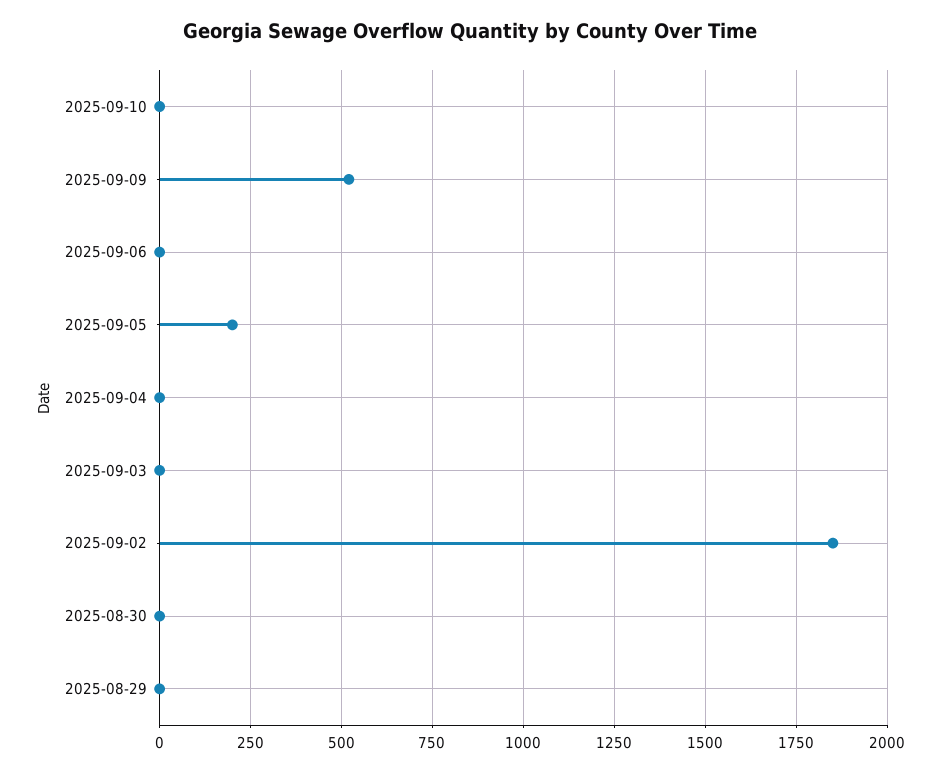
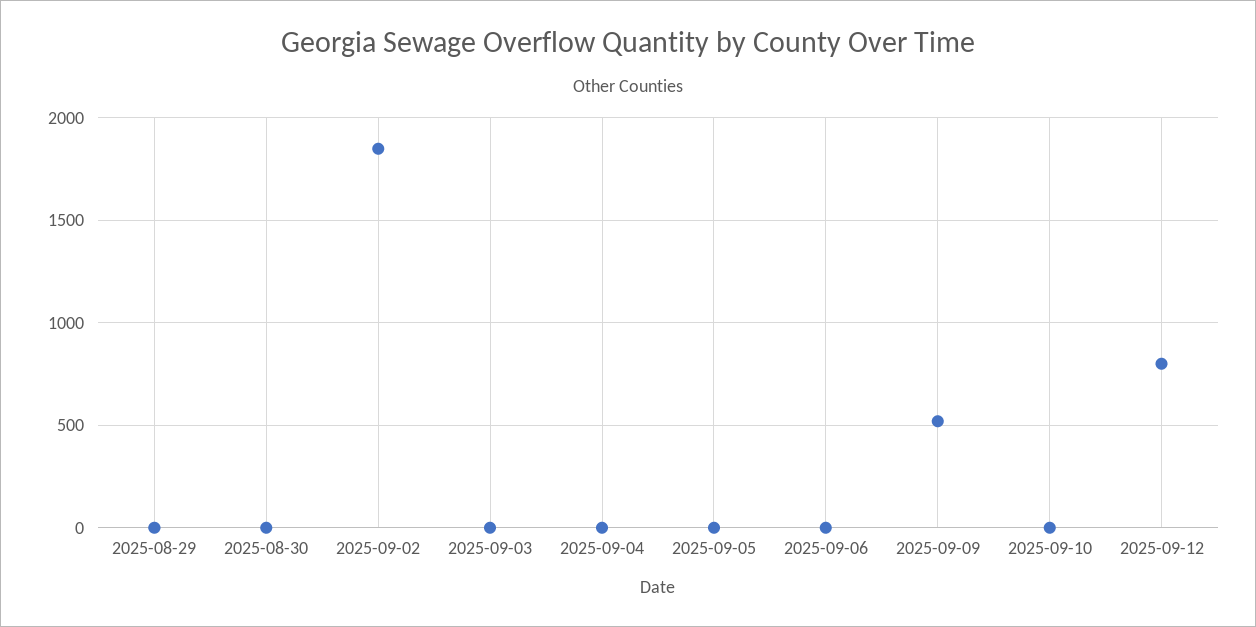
2025-09-05: 200 -> 0
2025-09-12: none -> 800

